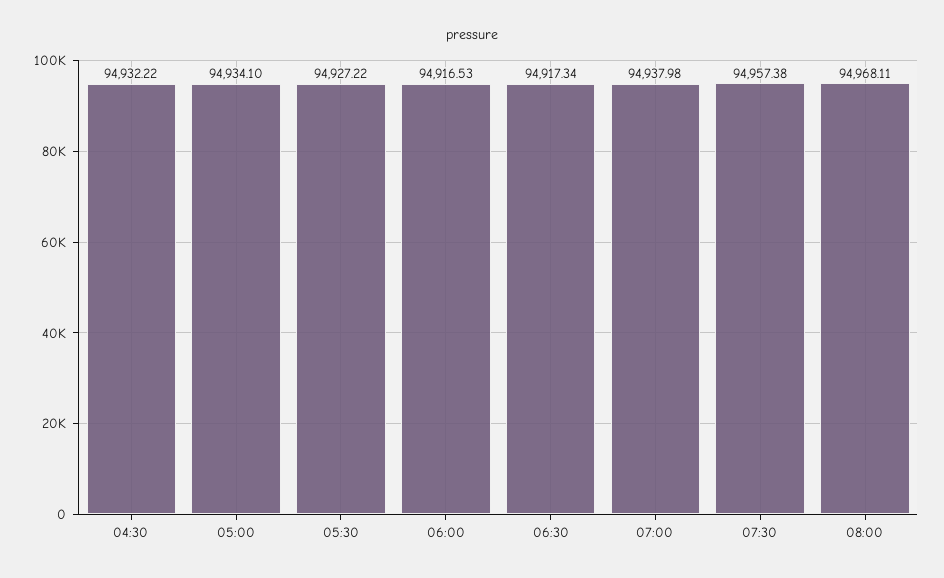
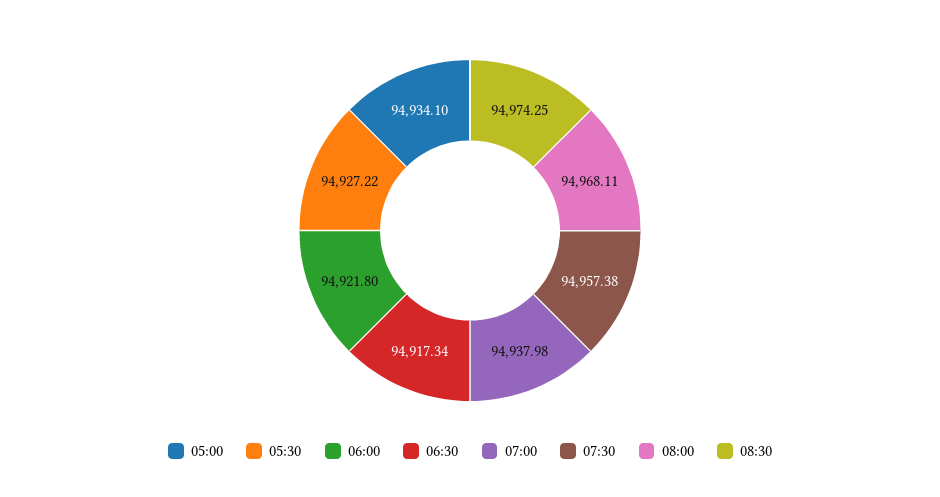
04:30: 94932.22 -> none
06:00: 94916.53 -> 94921.8
08:30: none -> 94974.25

